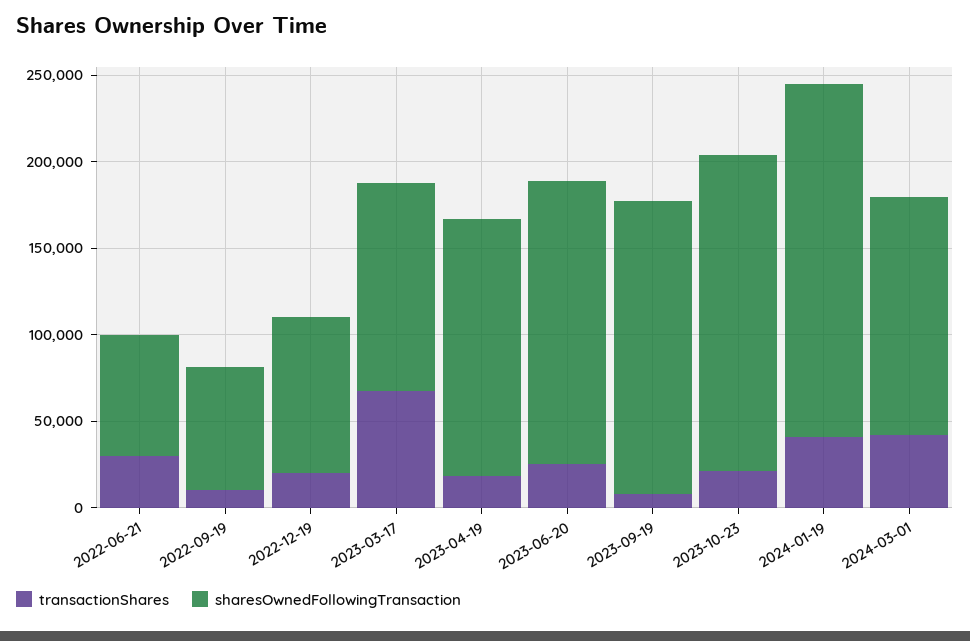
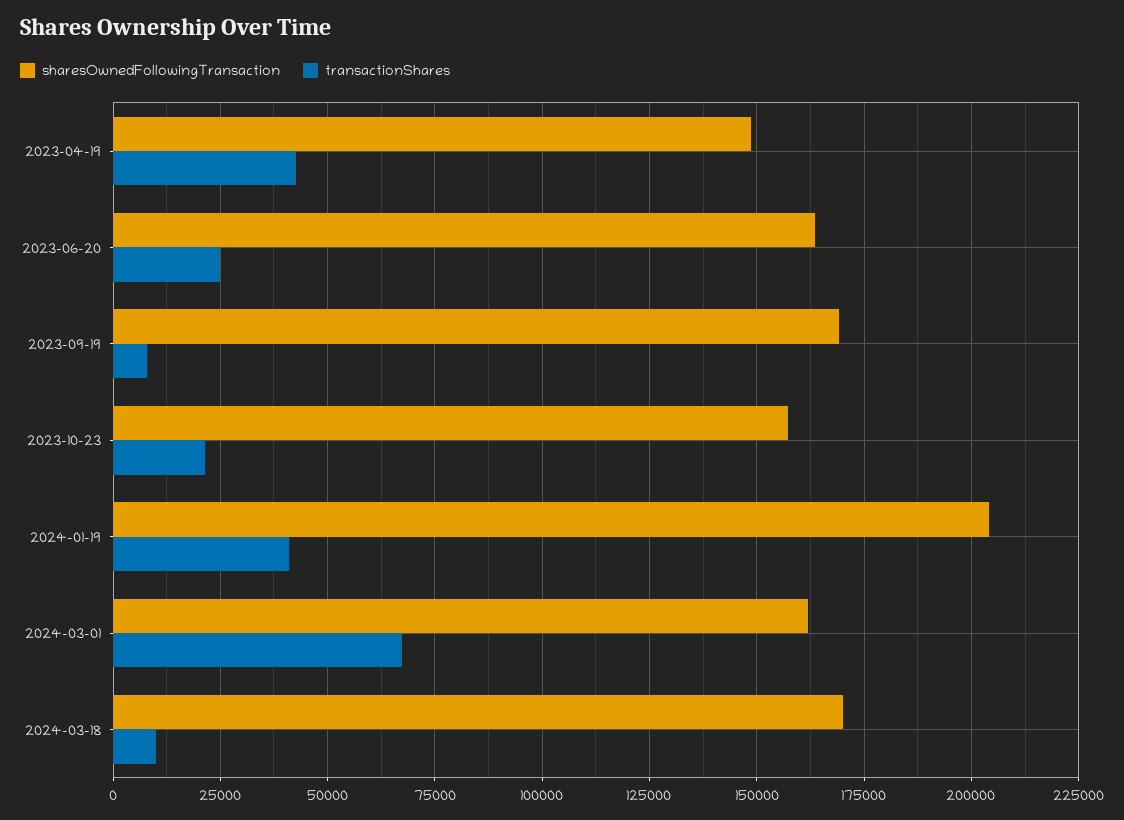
transactionShares, 2022-06-21: 30000 -> none
sharesOwnedFollowingTransaction, 2022-06-21: 70000 -> none
transactionShares, 2022-09-19: 10000 -> none
sharesOwnedFollowingTransaction, 2022-09-19: 70000 -> none
transactionShares, 2022-12-19: 20000 -> none
sharesOwnedFollowingTransaction, 2022-12-19: 90000 -> none
transactionShares, 2023-03-17: 70000 -> none
sharesOwnedFollowingTransaction, 2023-03-17: 120000 -> none
transactionShares, 2023-04-19: 20000 -> 42500
sharesOwnedFollowingTransaction, 2023-10-23: 180000 -> 157500
transactionShares, 2024-03-01: 40000 -> 67500
sharesOwnedFollowingTransaction, 2024-03-01: 140000 -> 162500
sharesOwnedFollowingTransaction, 2024-03-18: none -> 170000
transactionShares, 2024-03-18: none -> 10000

